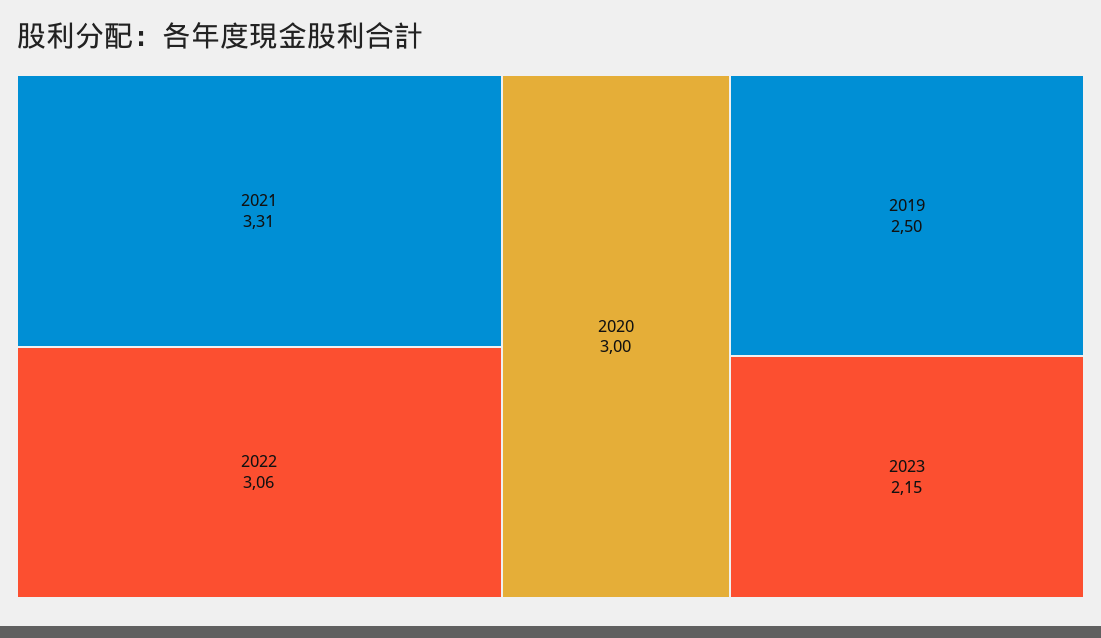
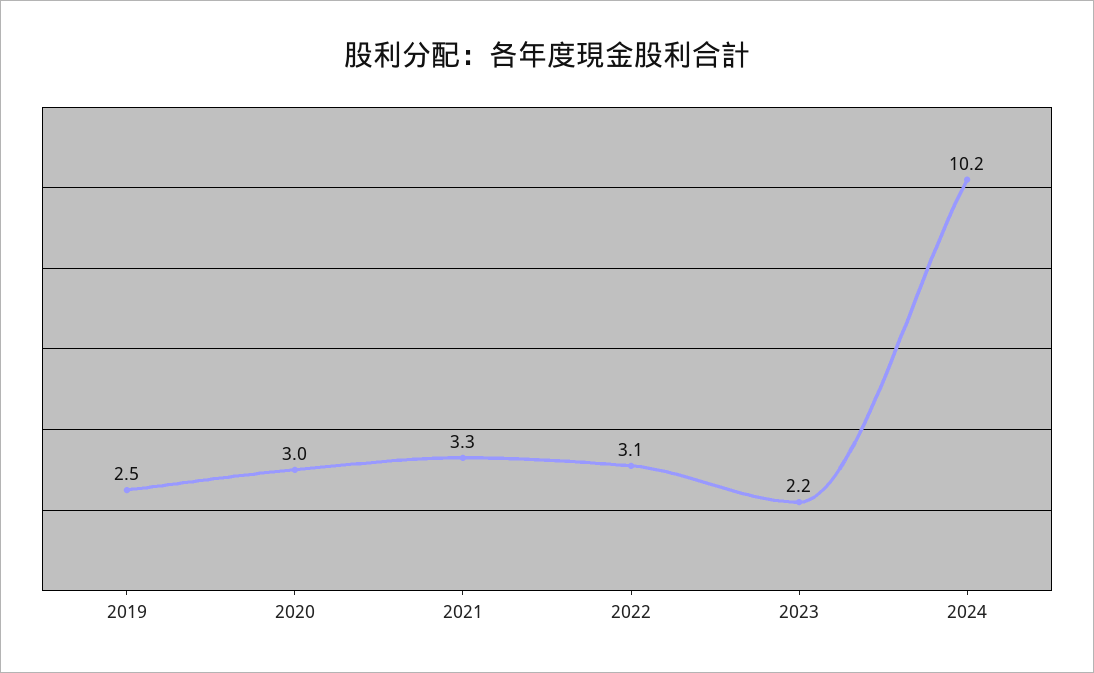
2024: none -> 10.2

